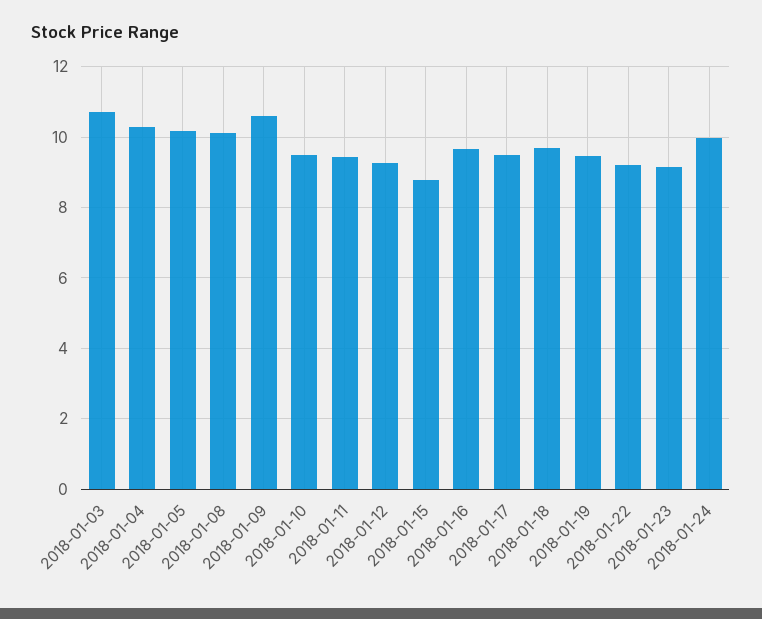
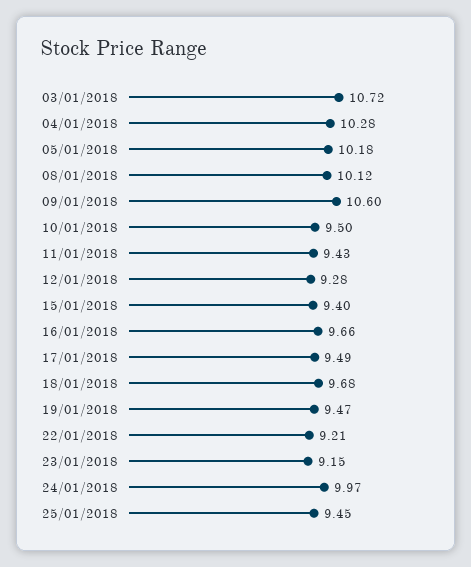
2018-01-15: 8.8 -> 9.4
25/01/2018: none -> 9.45

